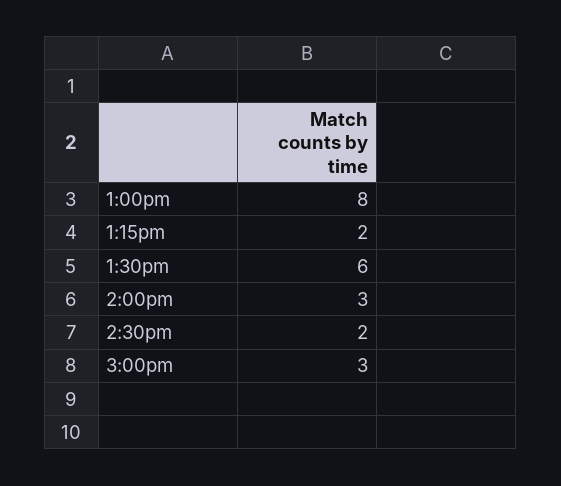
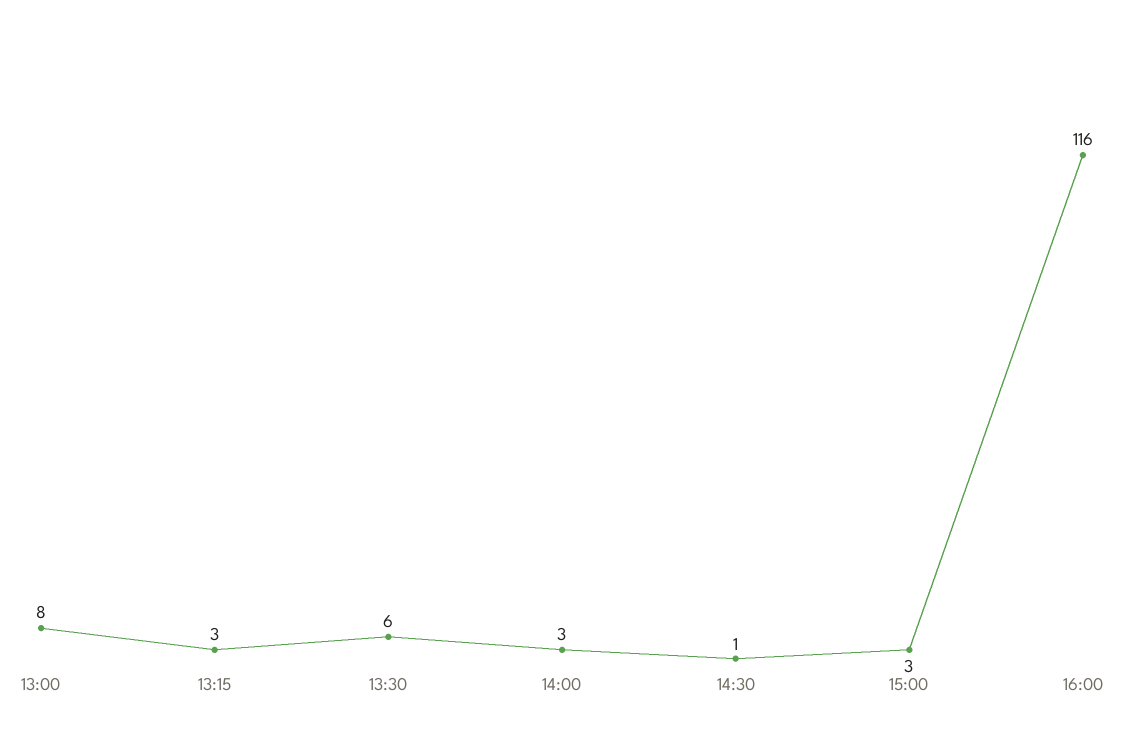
1:15pm: 2 -> 3
2:30pm: 2 -> 1
16:00: none -> 116

